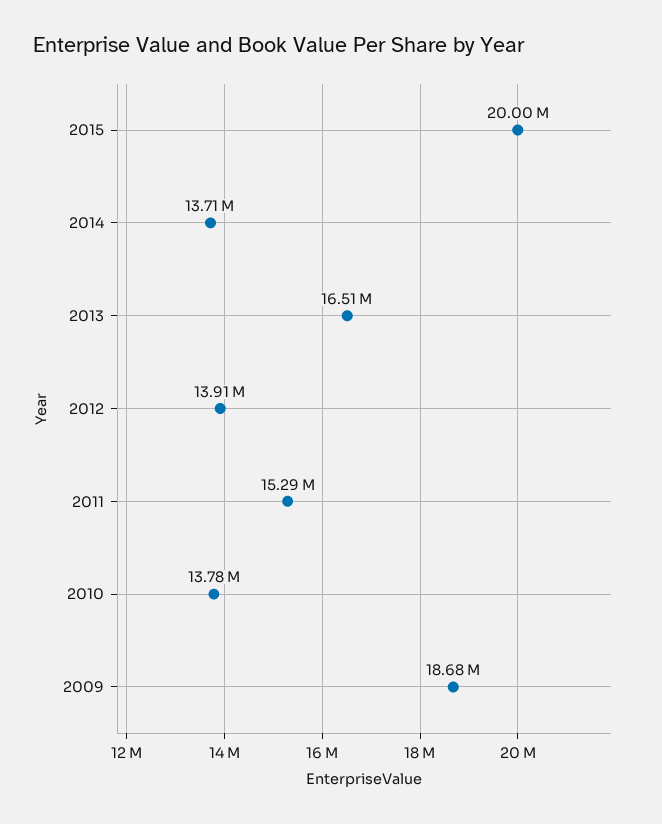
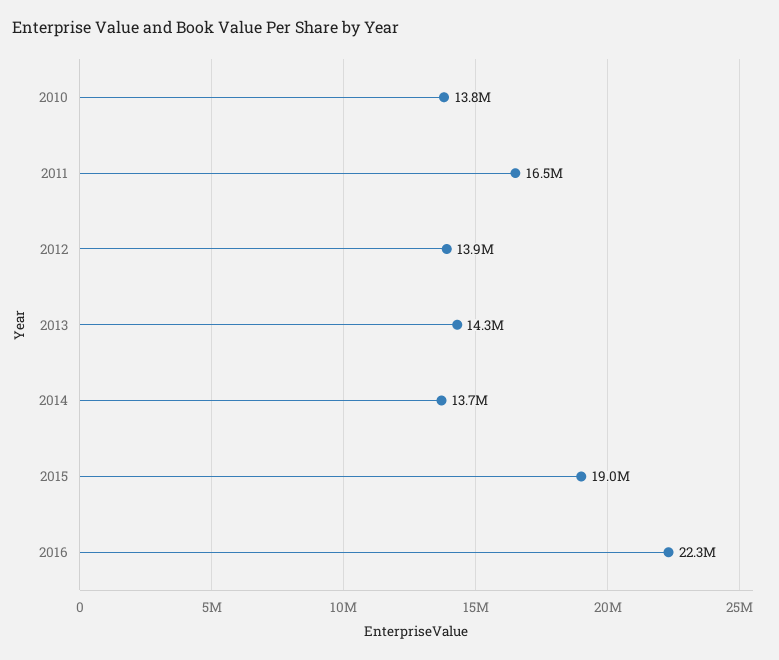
2015: 20000000 -> 19000000
2013: 16510000 -> 14300000
2011: 15290000 -> 16500000
2009: 18680000 -> none
2016: none -> 22300000

